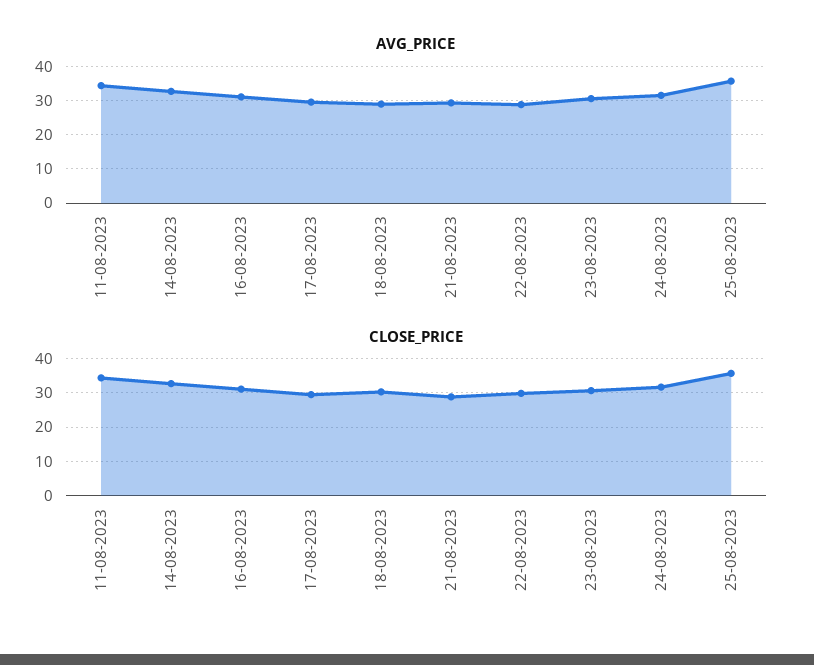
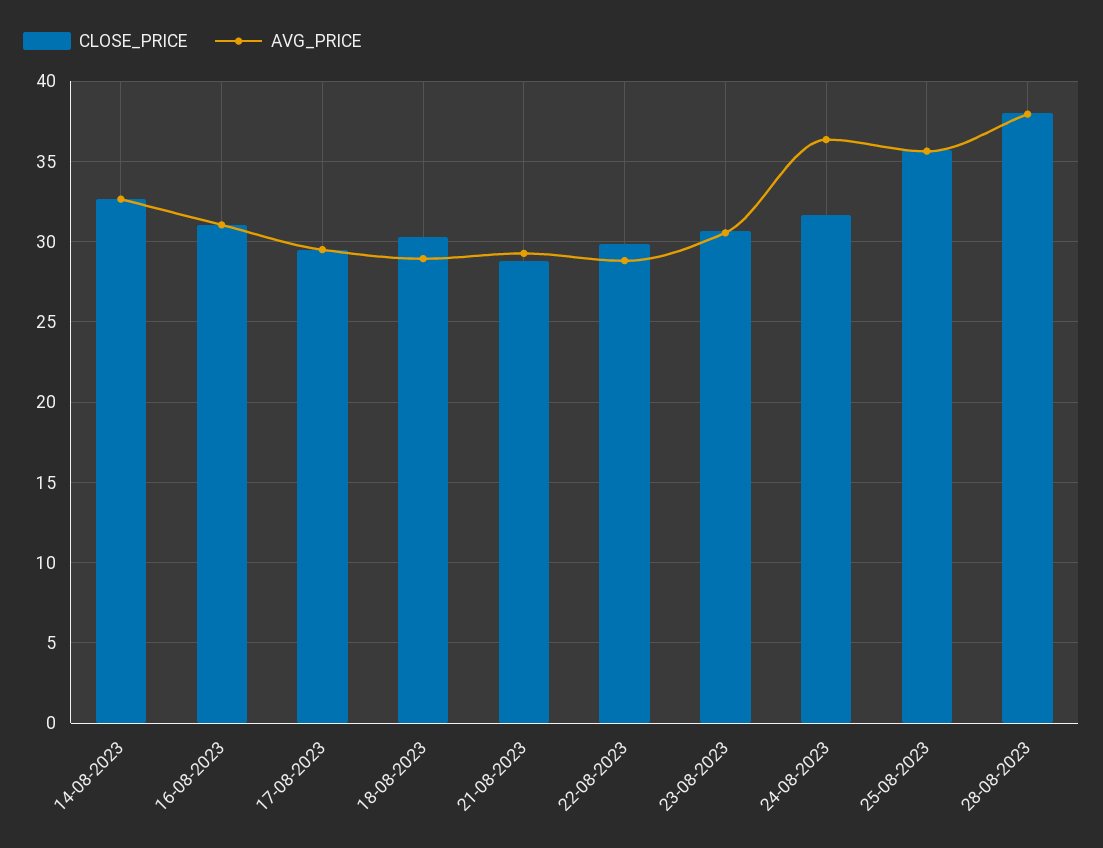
AVG_PRICE, 11-08-2023: 34 -> none
AVG_PRICE, 24-08-2023: 32 -> 36.5
CLOSE_PRICE, 11-08-2023: 34 -> none
CLOSE_PRICE, 28-08-2023: none -> 38
AVG_PRICE, 28-08-2023: none -> 38

